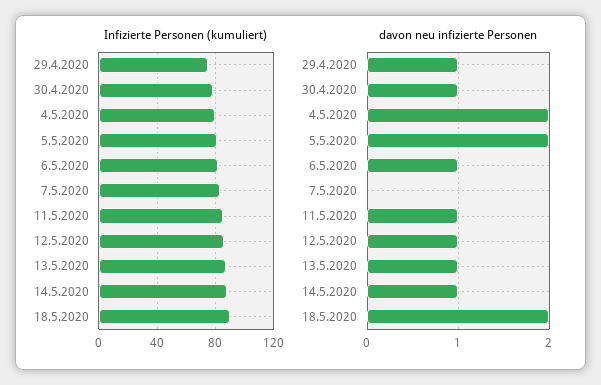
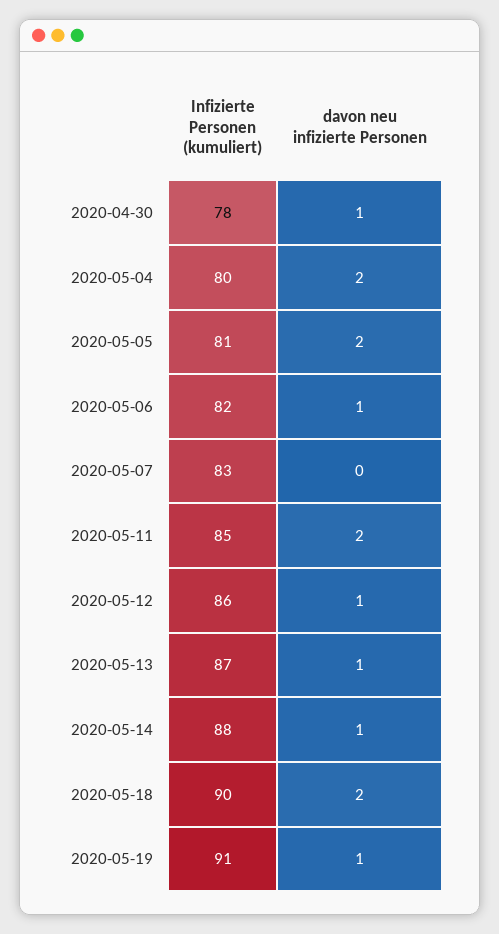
Infizierte Personen (kumuliert), 29.4.2020: 75 -> none
davon neu infizierte Personen, 29.4.2020: 1 -> none
davon neu infizierte Personen, 11.5.2020: 1 -> 2
Infizierte Personen (kumuliert), 2020-05-19: none -> 91
davon neu infizierte Personen, 2020-05-19: none -> 1

